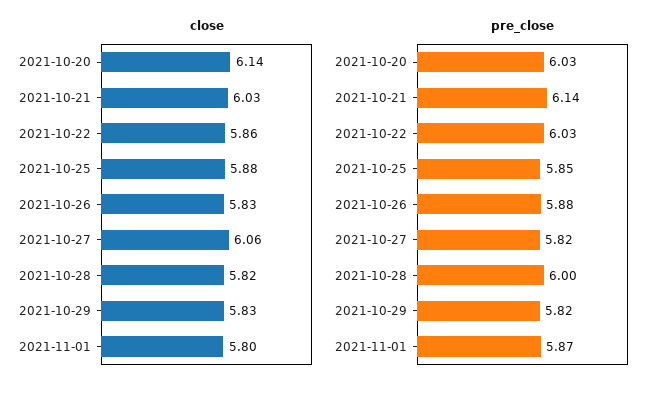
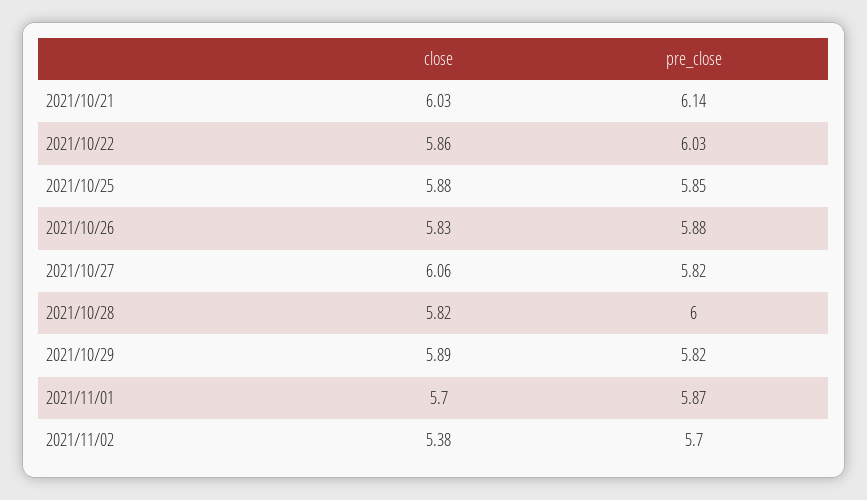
close, 2021-10-20: 6.14 -> none
close, 2021-10-29: 5.83 -> 5.89
close, 2021-11-01: 5.8 -> 5.7
pre_close, 2021-10-20: 6.03 -> none
close, 2021/11/02: none -> 5.38
pre_close, 2021/11/02: none -> 5.7

